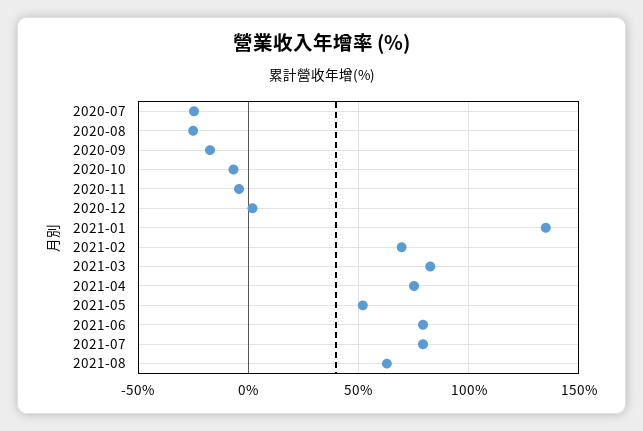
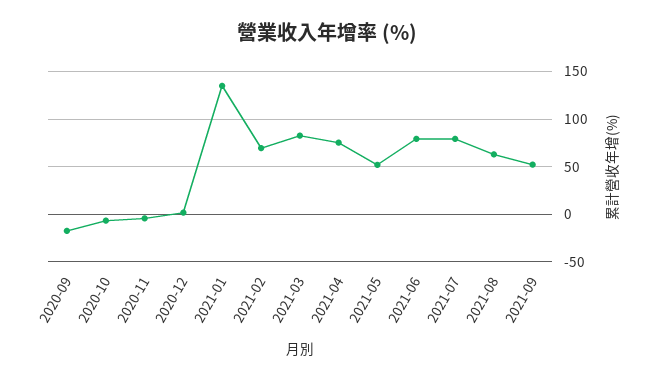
2020-07: -25 -> none
2020-08: -25 -> none
2021-09: none -> 50

